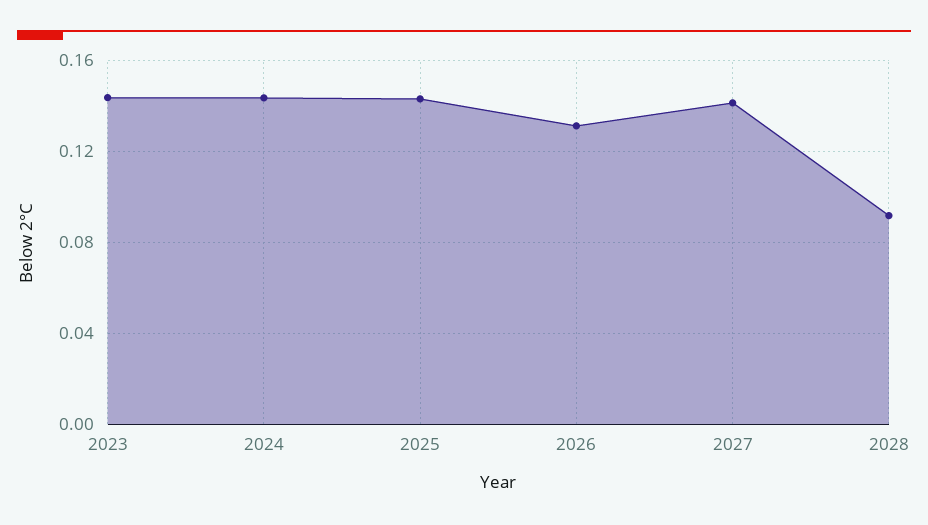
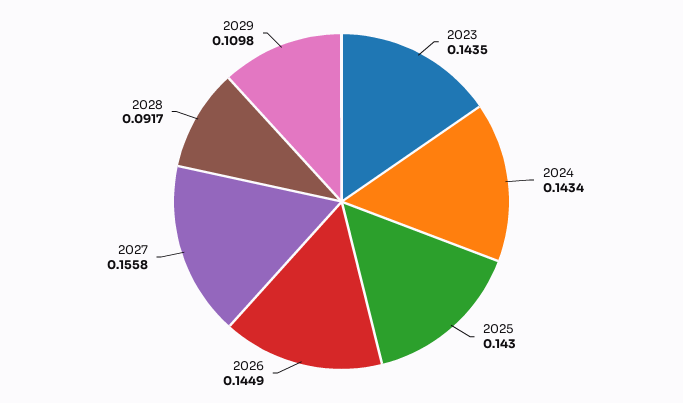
2026: 0.13 -> 0.1449
2027: 0.14 -> 0.1558
2029: none -> 0.1098

